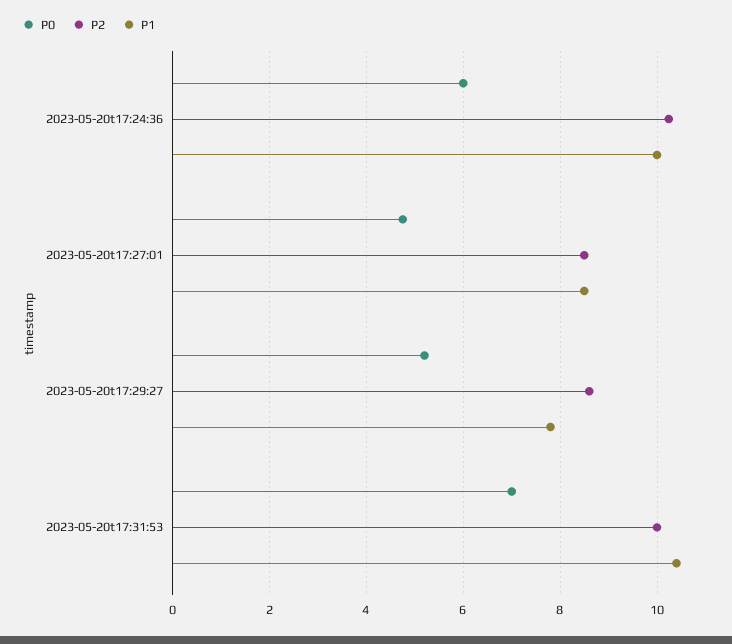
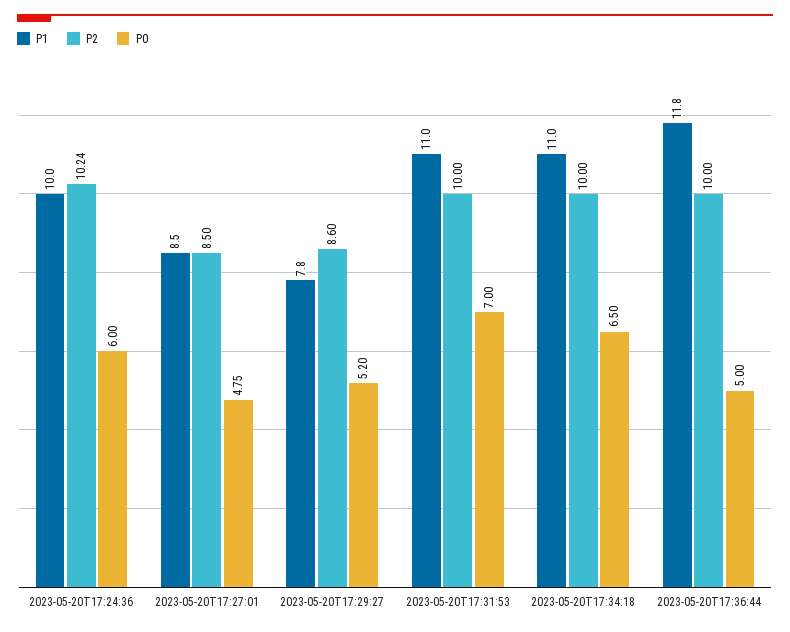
P1, 2023-05-20t17:31:53: 10.4 -> 11
P1, 2023-05-20T17:34:18: none -> 11
P2, 2023-05-20T17:34:18: none -> 10
P0, 2023-05-20T17:34:18: none -> 6.5
P1, 2023-05-20T17:36:44: none -> 11.8
P2, 2023-05-20T17:36:44: none -> 10
P0, 2023-05-20T17:36:44: none -> 5

